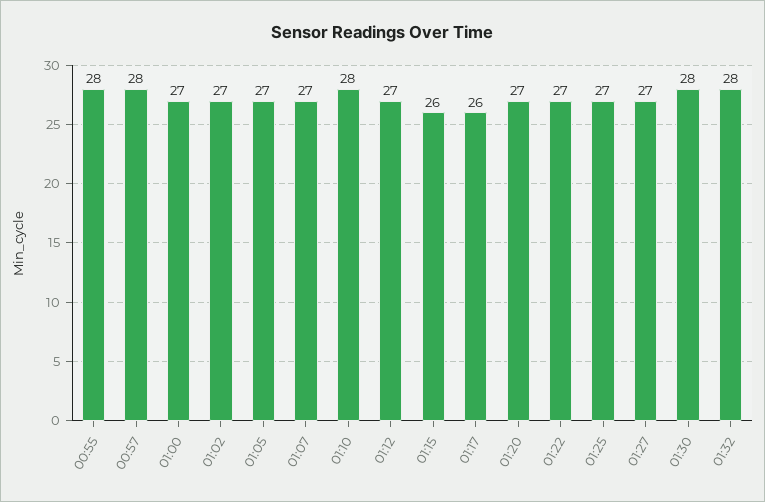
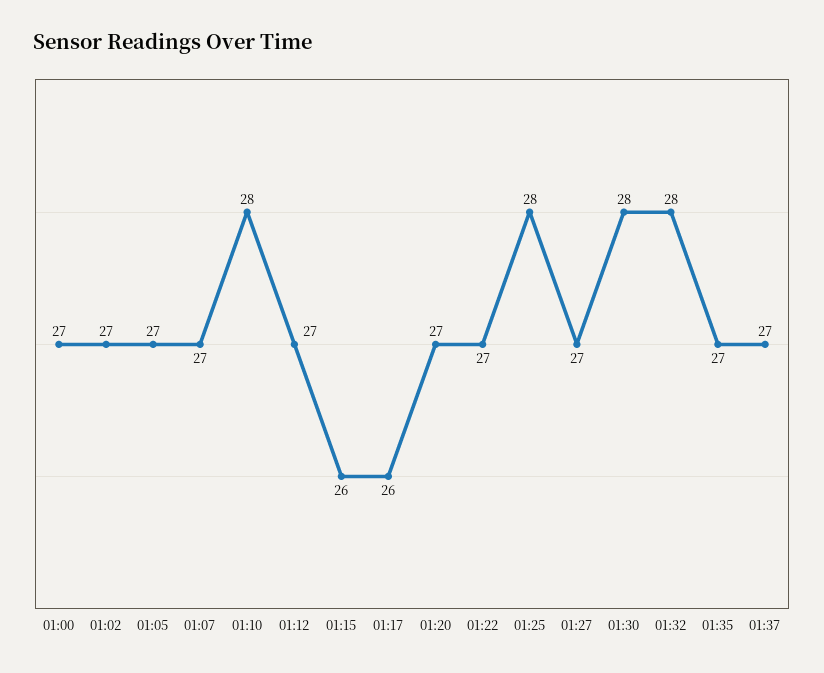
00:55: 28 -> none
00:57: 28 -> none
01:25: 27 -> 28
01:35: none -> 27
01:37: none -> 27

